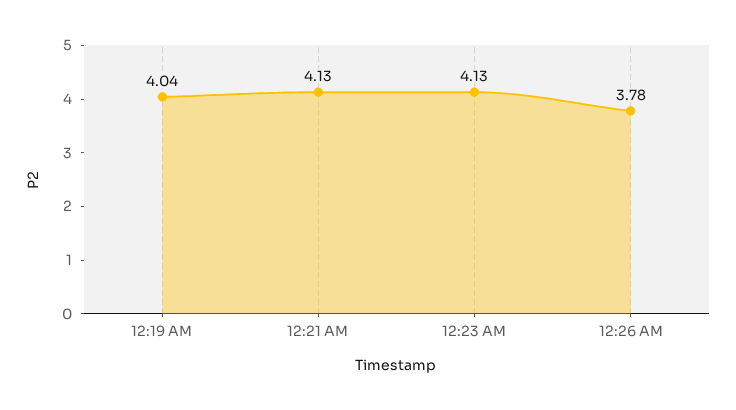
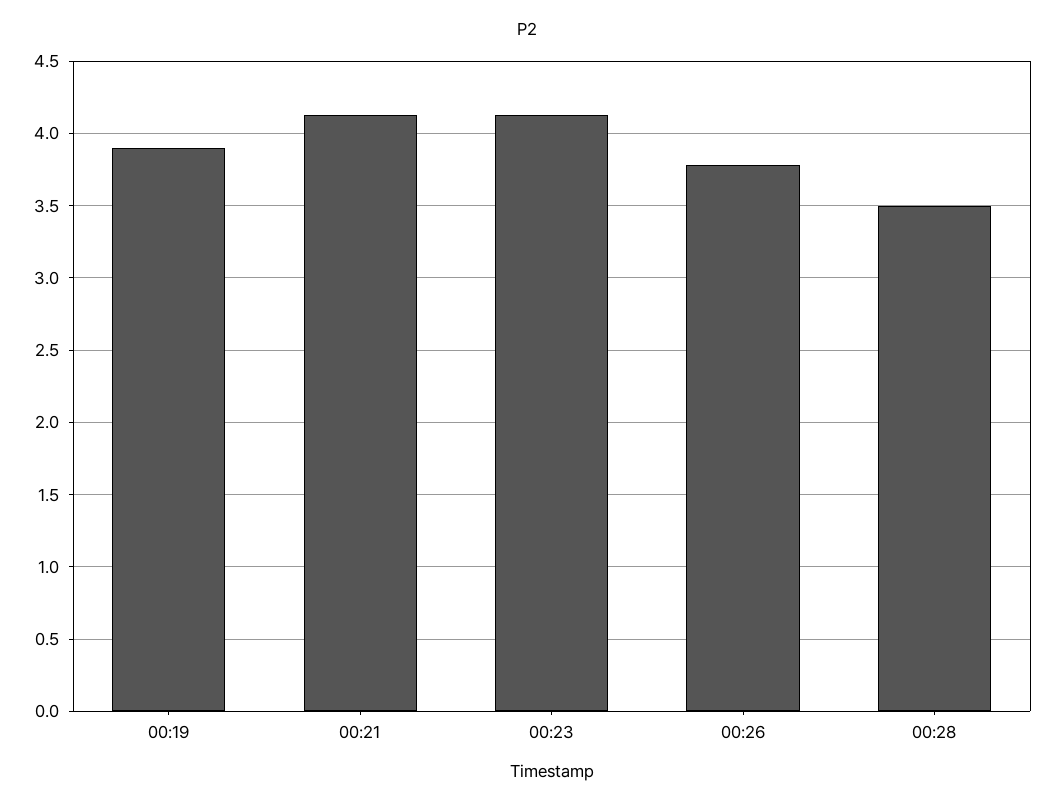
12:19 AM: 4.04 -> 3.9
00:28: none -> 3.5

